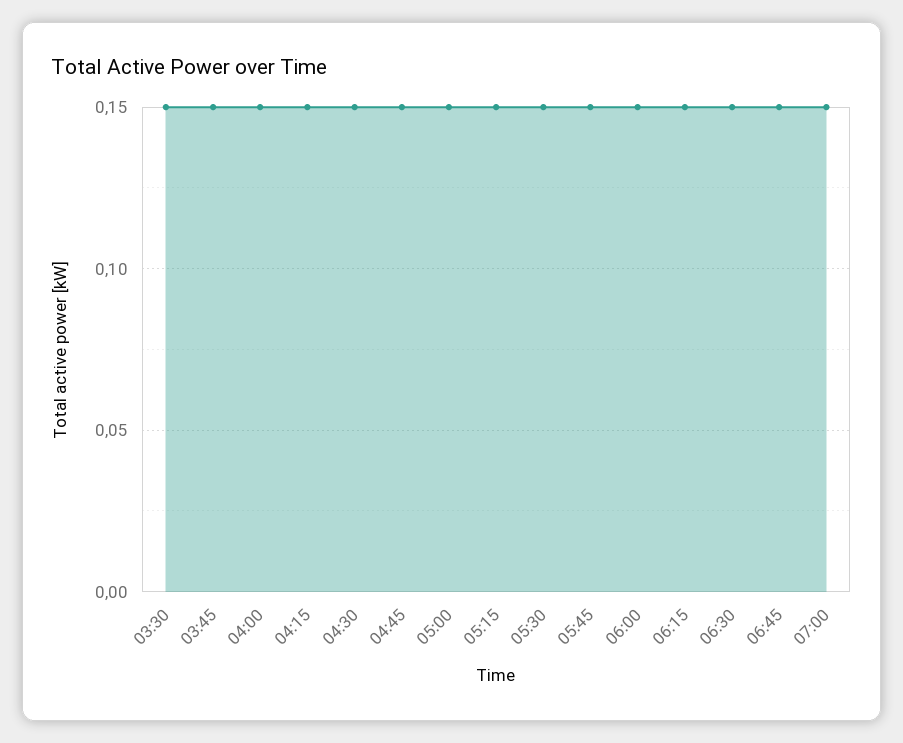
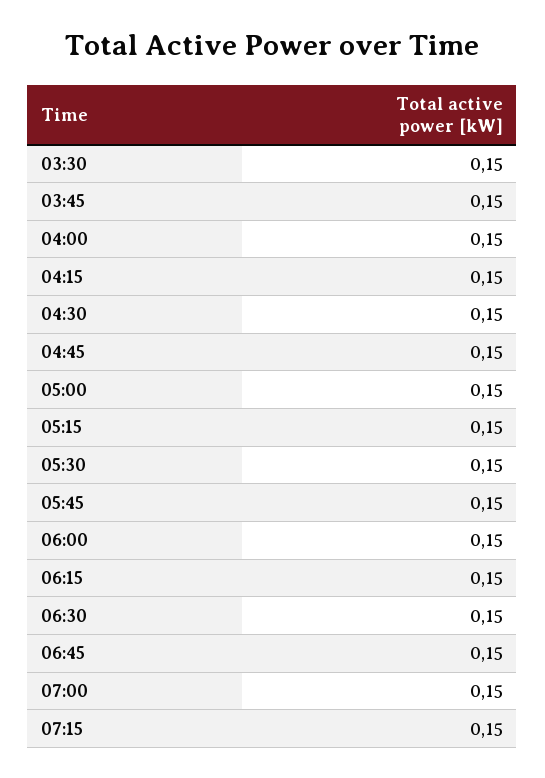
07:15: none -> 0.15

